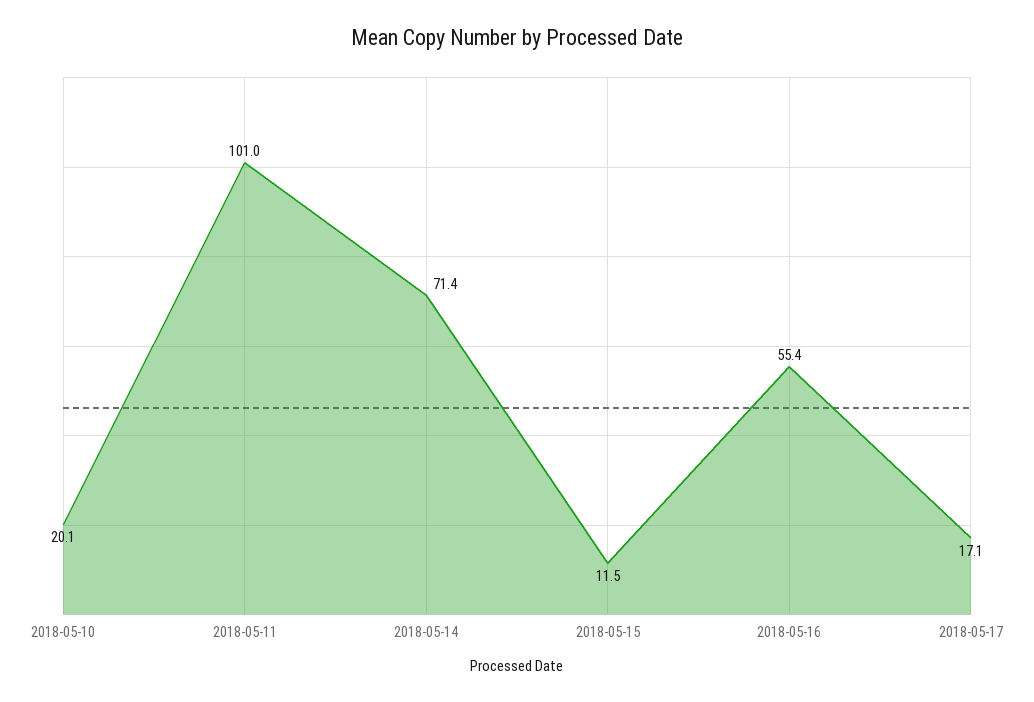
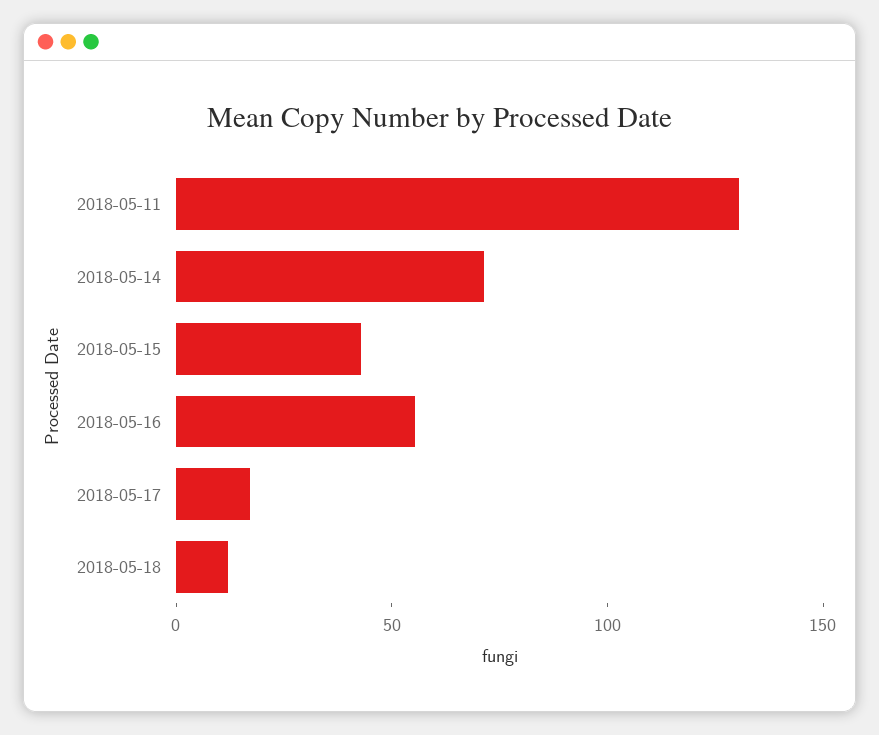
2018-05-10: 20.1 -> none
2018-05-11: 101 -> 130
2018-05-15: 11.5 -> 40
2018-05-18: none -> 10

